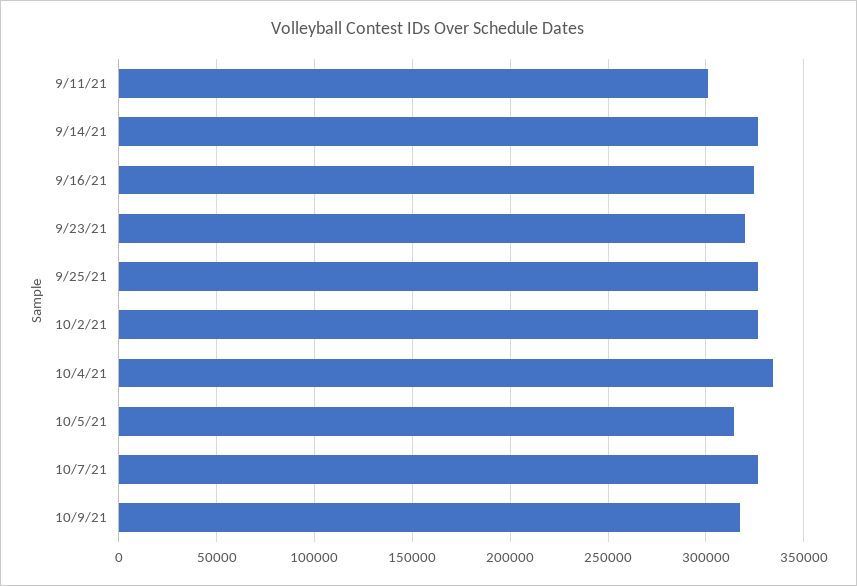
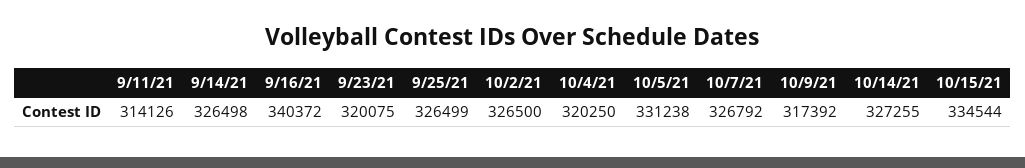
9/11/21: 300000 -> 314126
9/16/21: 325000 -> 340372
10/4/21: 335000 -> 320250
10/5/21: 315000 -> 331238
10/14/21: none -> 327255
10/15/21: none -> 334544

